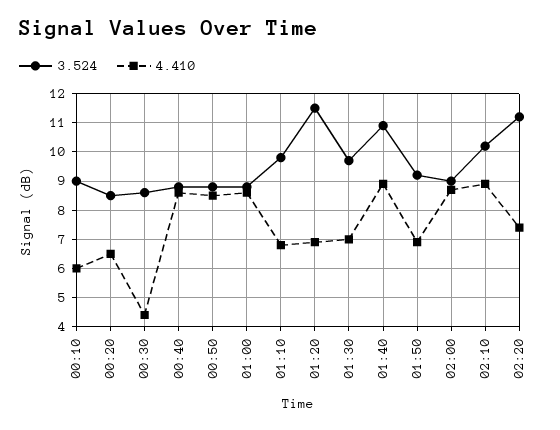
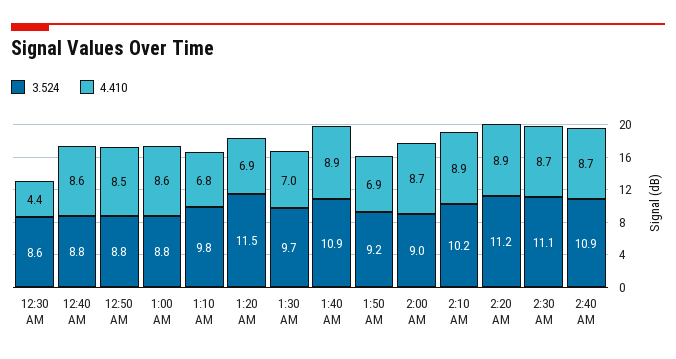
3.524, 00:10: 9 -> none
4.410, 00:10: 6 -> none
3.524, 00:20: 8.5 -> none
4.410, 00:20: 6.5 -> none
4.410, 02:20: 7.5 -> 8.9
3.524, 2:30 AM: none -> 11.1
4.410, 2:30 AM: none -> 8.7
3.524, 2:40 AM: none -> 10.9
4.410, 2:40 AM: none -> 8.7

